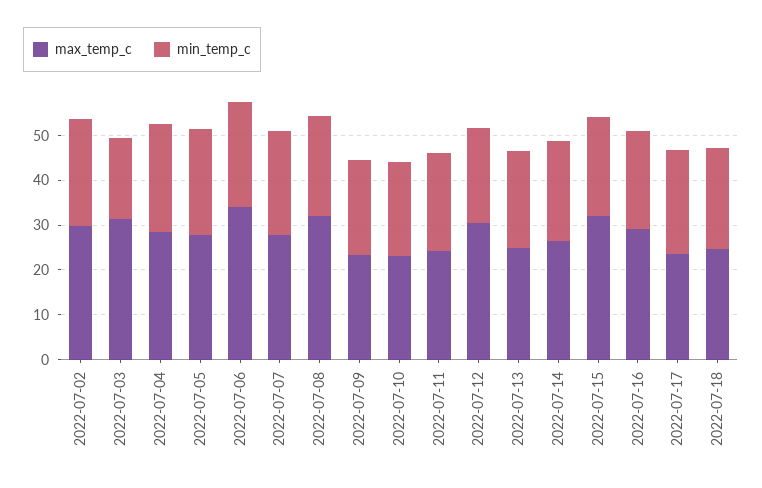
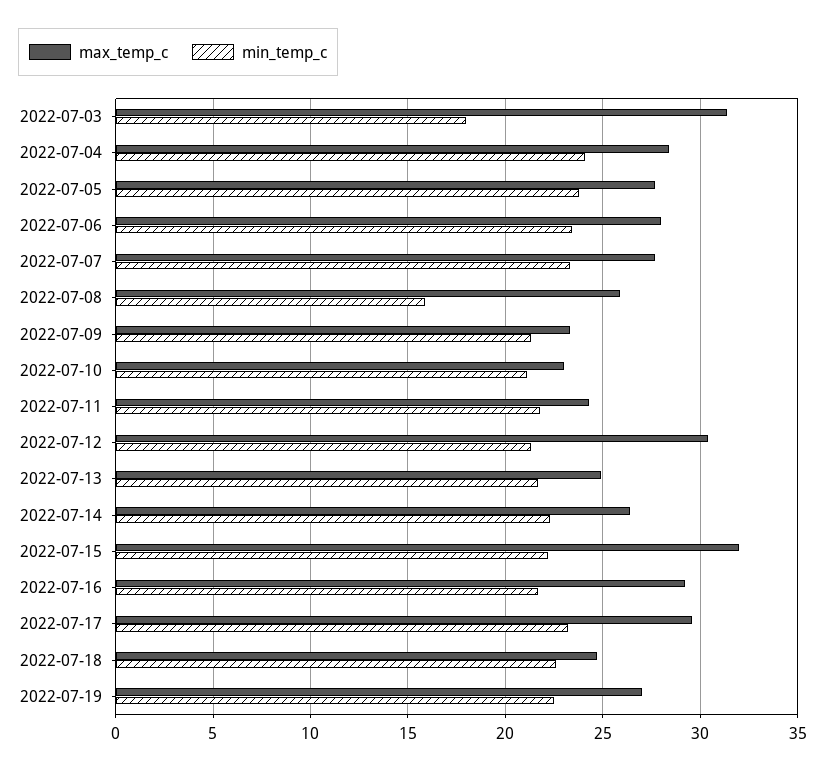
max_temp_c, 2022-07-02: 30 -> none
min_temp_c, 2022-07-02: 24 -> none
max_temp_c, 2022-07-06: 34 -> 28
max_temp_c, 2022-07-08: 32 -> 26
min_temp_c, 2022-07-08: 22 -> 16
max_temp_c, 2022-07-17: 24 -> 29.5
max_temp_c, 2022-07-19: none -> 27
min_temp_c, 2022-07-19: none -> 22.5

